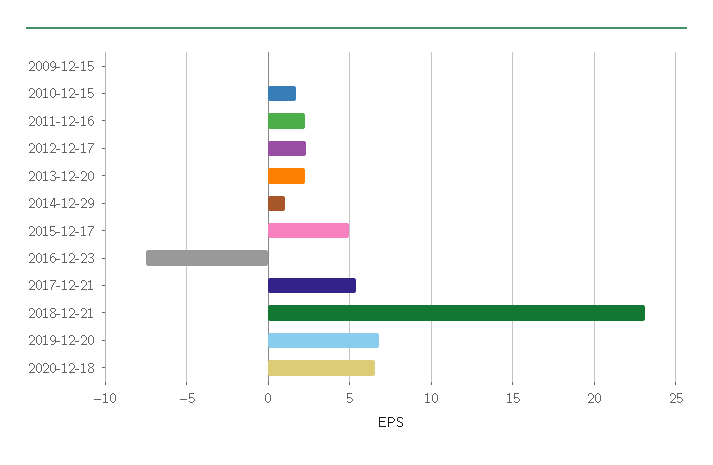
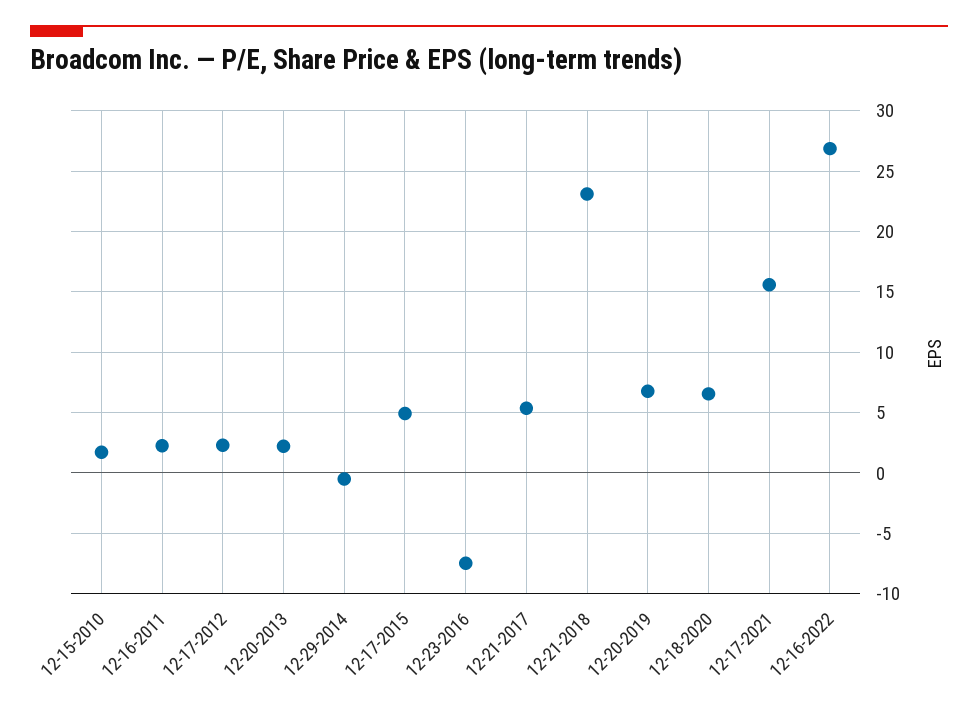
2009-12-15: 0 -> none
2014-12-29: 1 -> -0.5
12-17-2021: none -> 15.5
12-16-2022: none -> 27

